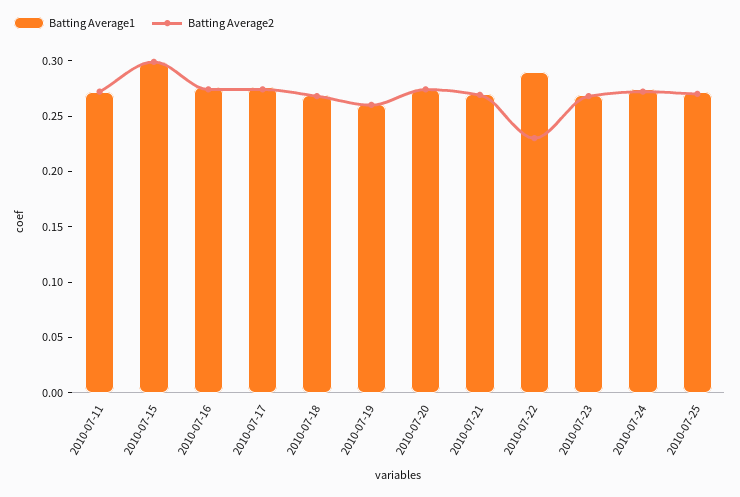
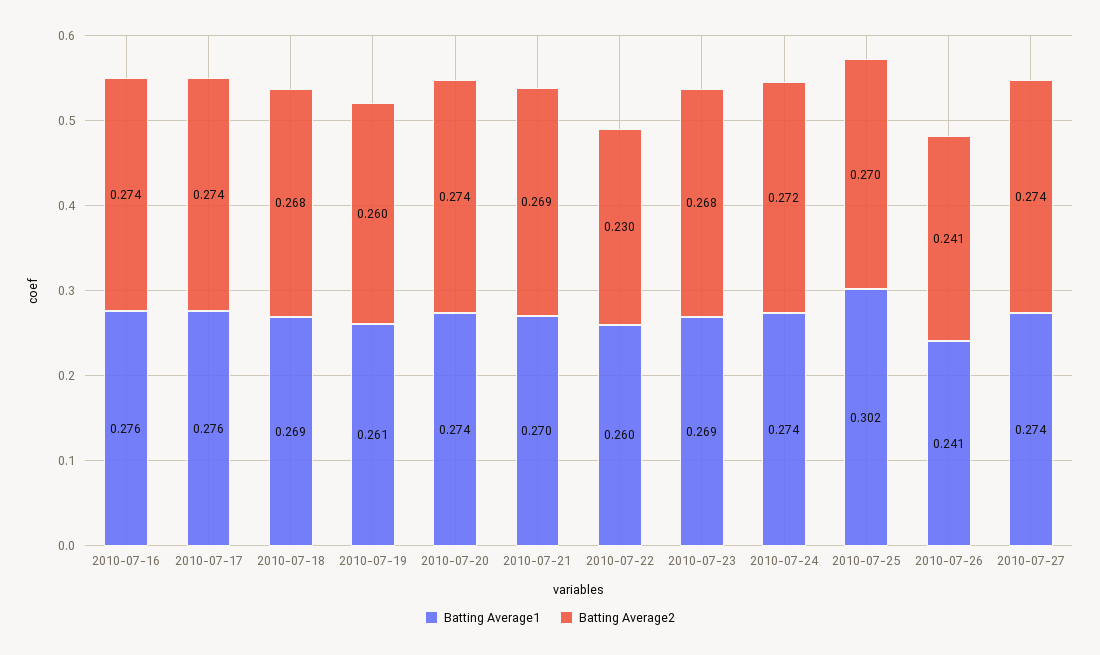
Batting Average1, 2010-07-11: 0.27 -> none
Batting Average2, 2010-07-11: 0.27 -> none
Batting Average1, 2010-07-15: 0.3 -> none
Batting Average2, 2010-07-15: 0.3 -> none
Batting Average1, 2010-07-22: 0.29 -> 0.26
Batting Average1, 2010-07-25: 0.27 -> 0.302
Batting Average1, 2010-07-26: none -> 0.241
Batting Average2, 2010-07-26: none -> 0.241
Batting Average1, 2010-07-27: none -> 0.274
Batting Average2, 2010-07-27: none -> 0.274

